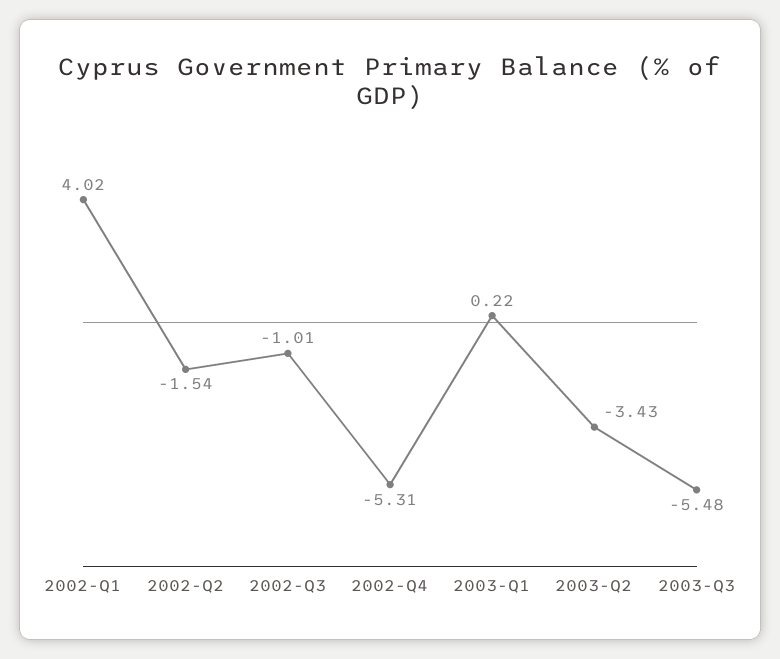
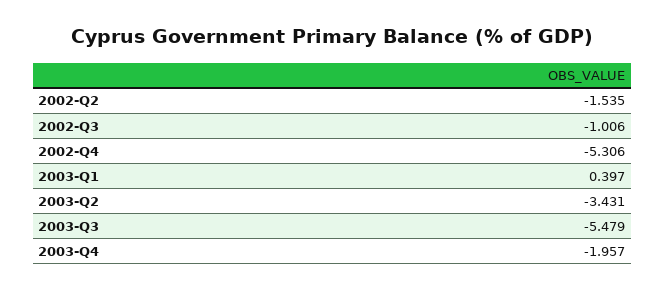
2002-Q1: 4.02 -> none
2003-Q1: 0.22 -> 0.397
2003-Q4: none -> -1.957

